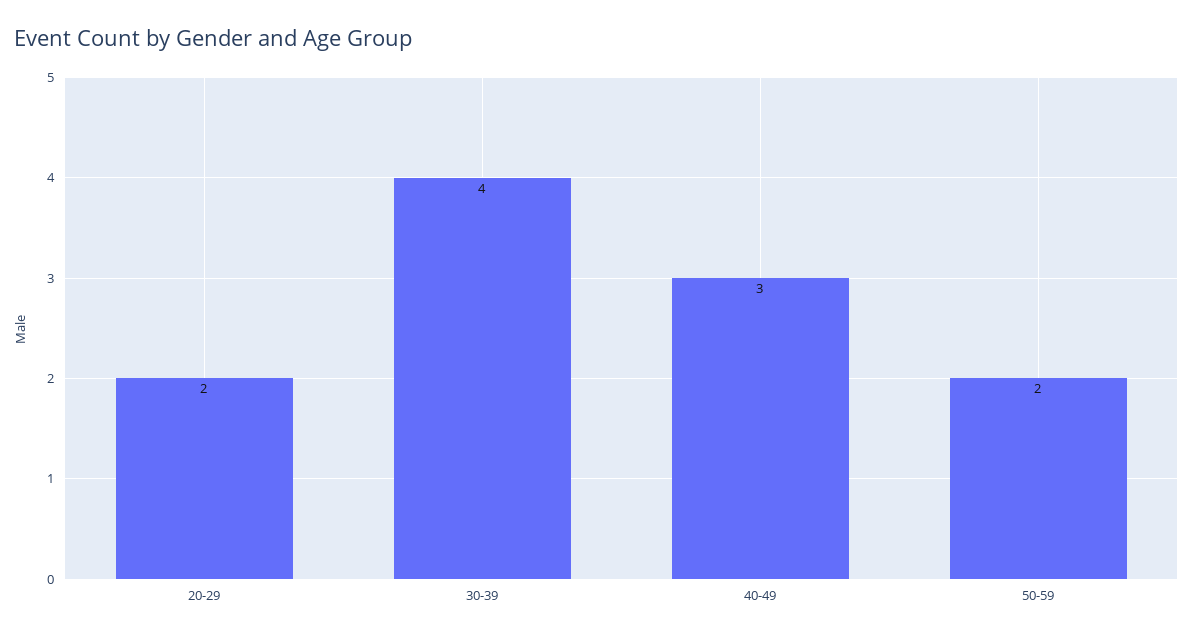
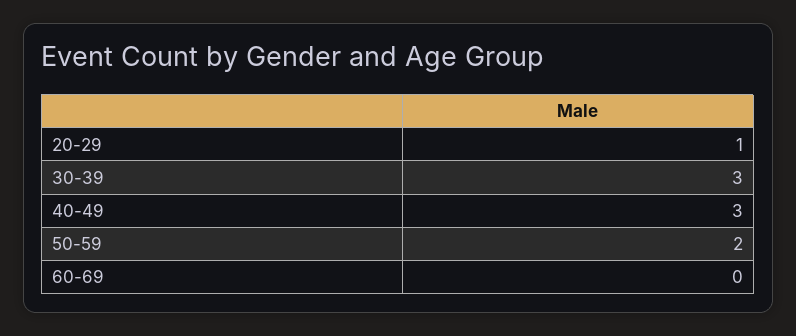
20-29: 2 -> 1
30-39: 4 -> 3
60-69: none -> 0

